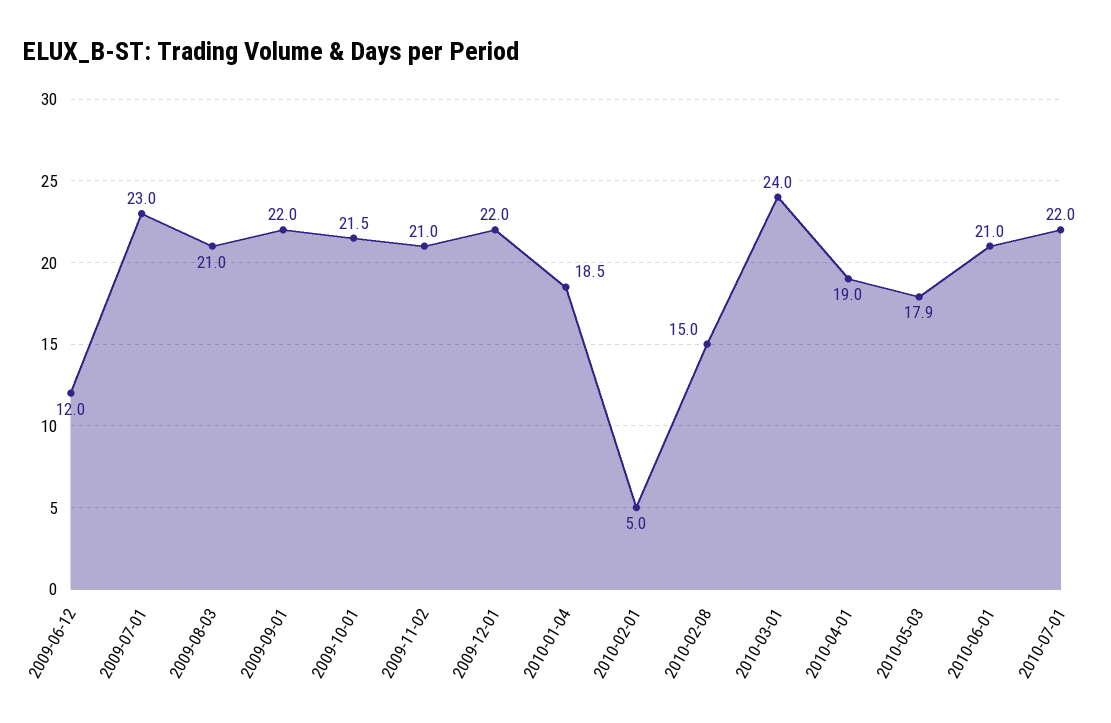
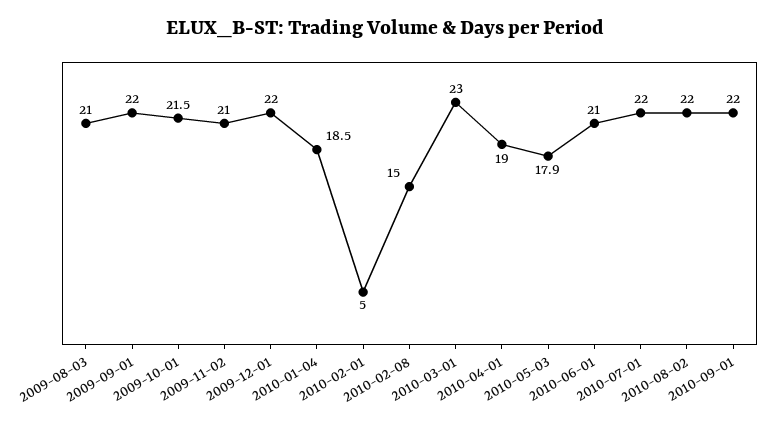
2009-06-12: 12 -> none
2009-07-01: 23 -> none
2010-03-01: 24 -> 23
2010-08-02: none -> 22
2010-09-01: none -> 22

